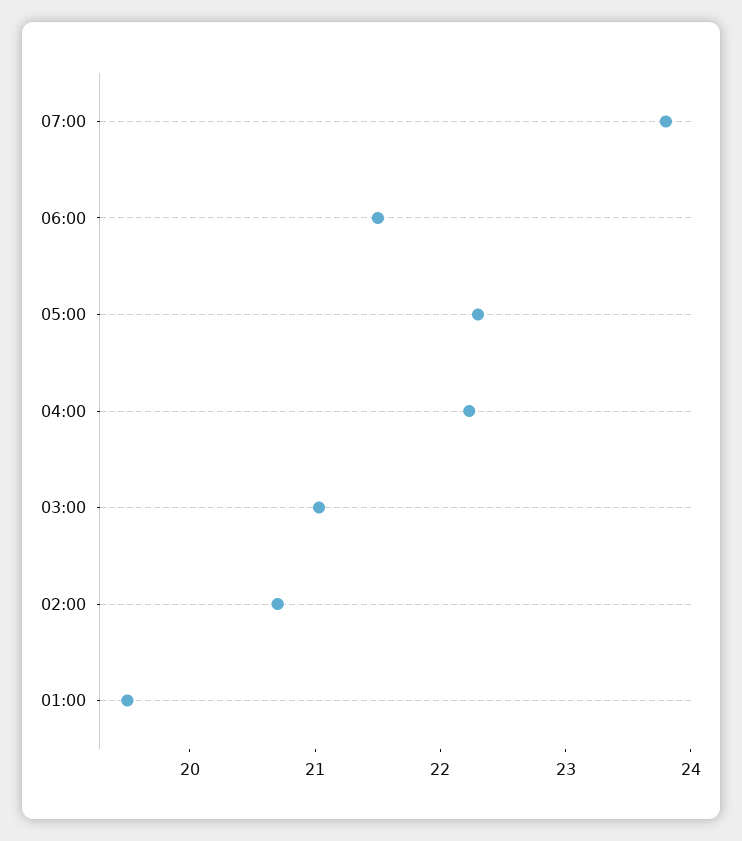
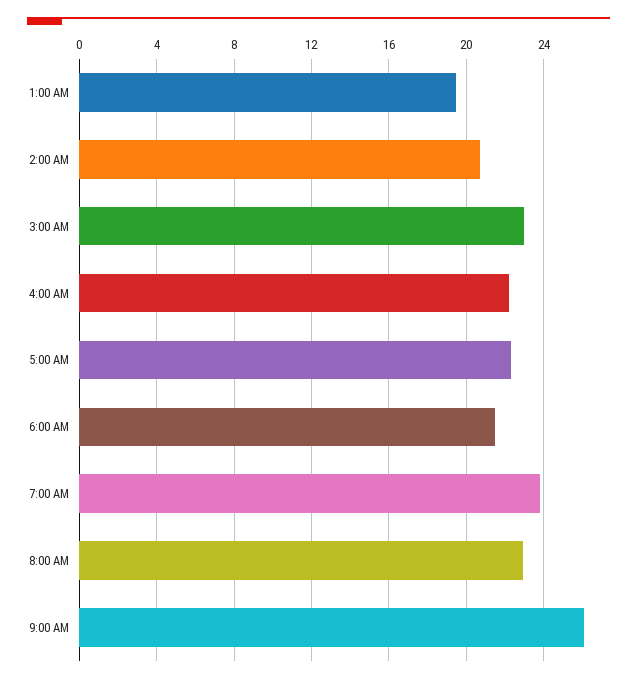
03:00: 21 -> 23
8:00 AM: none -> 23
9:00 AM: none -> 26

